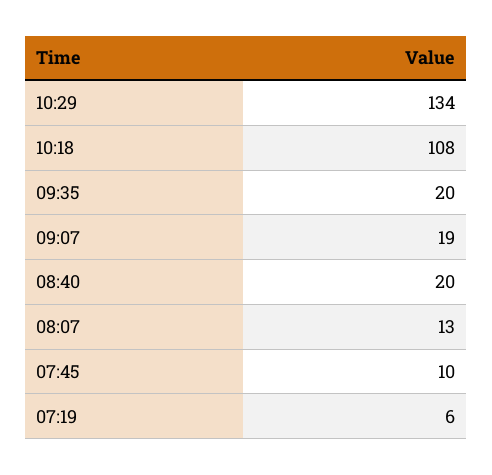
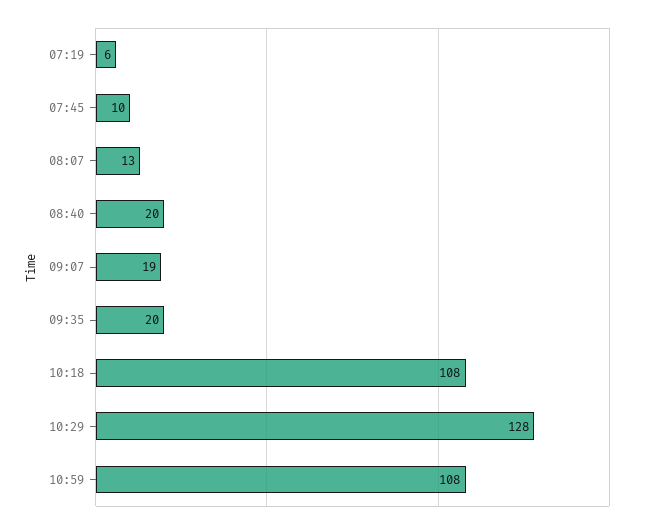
10:29: 134 -> 128
10:59: none -> 108

